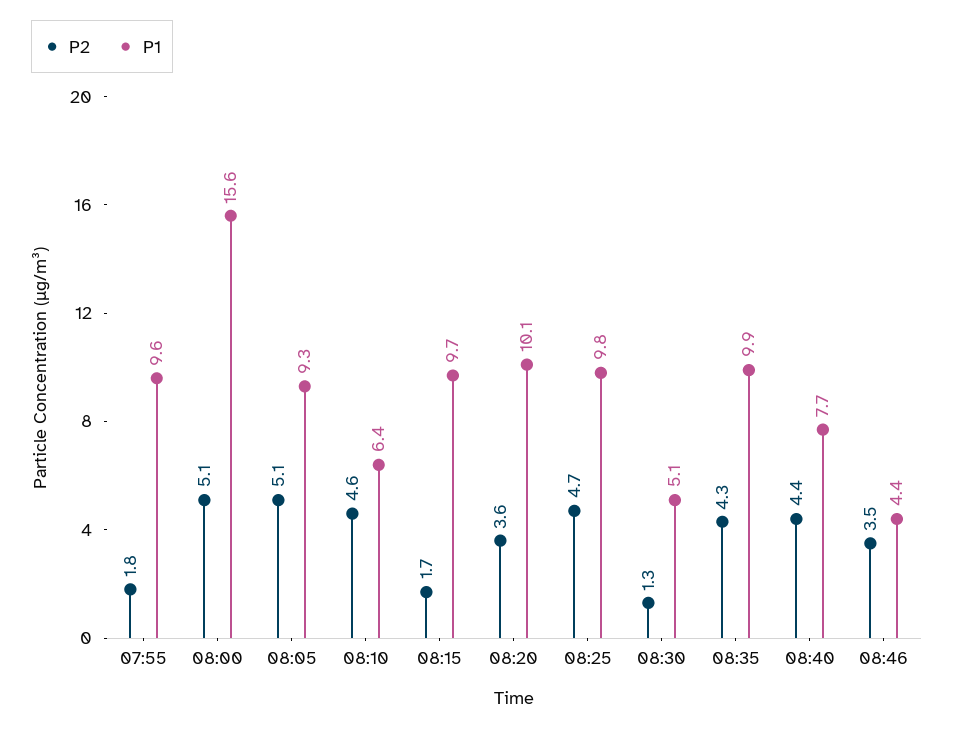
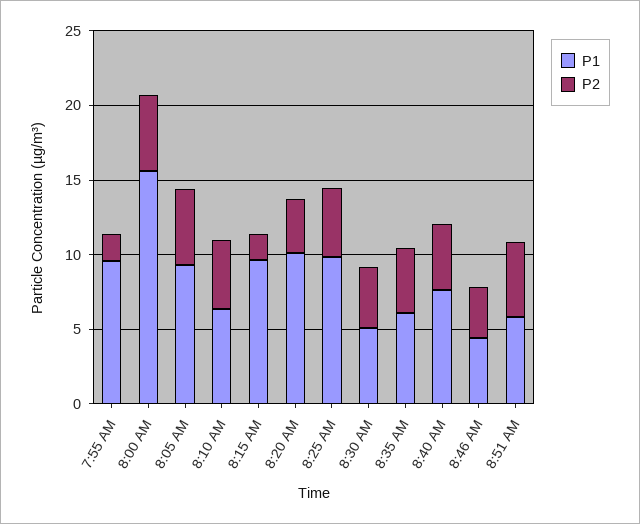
P2, 08:30: 1.3 -> 4
P1, 08:35: 9.9 -> 6
P1, 8:51 AM: none -> 6
P2, 8:51 AM: none -> 5

